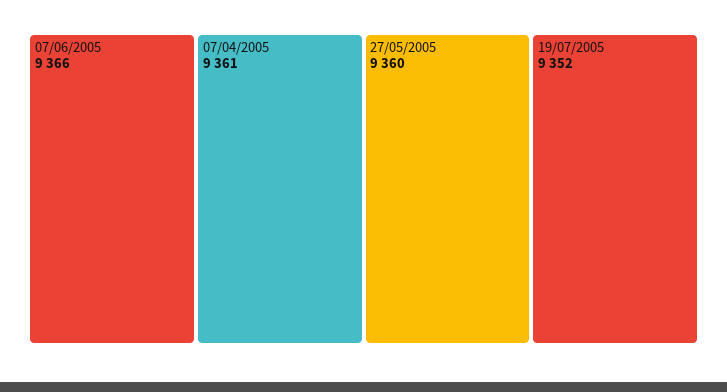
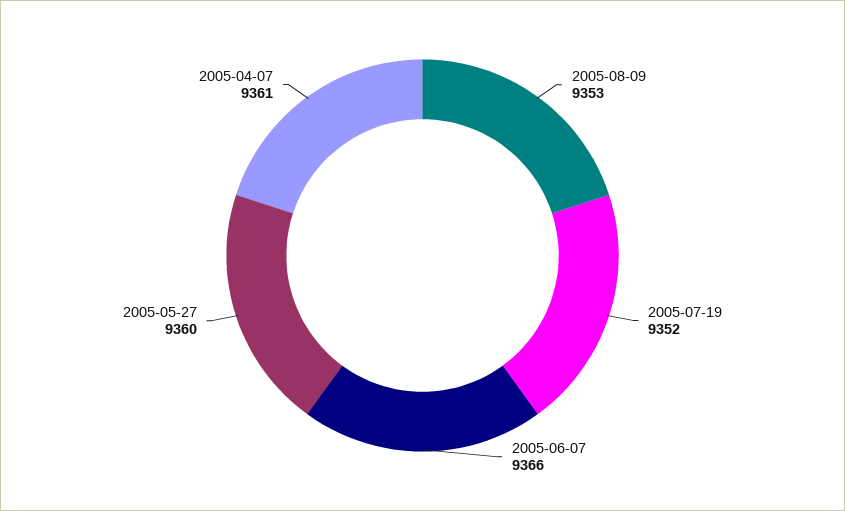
2005-08-09: none -> 9353

